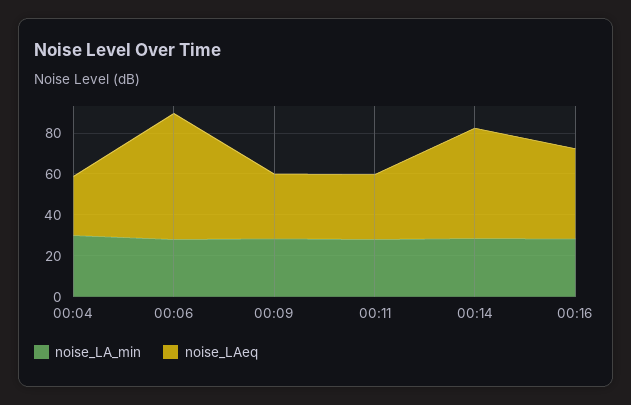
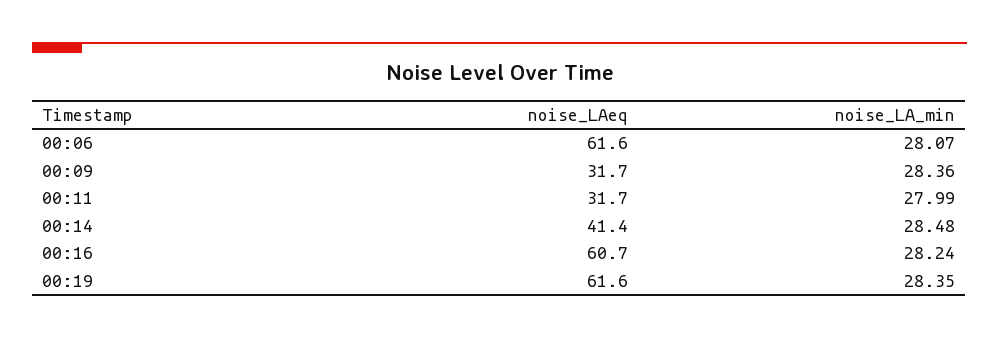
noise_LA_min, 00:04: 30 -> none
noise_LAeq, 00:04: 30 -> none
noise_LAeq, 00:14: 55 -> 41.4
noise_LAeq, 00:16: 45 -> 60.7
noise_LAeq, 00:19: none -> 61.6
noise_LA_min, 00:19: none -> 28.35

